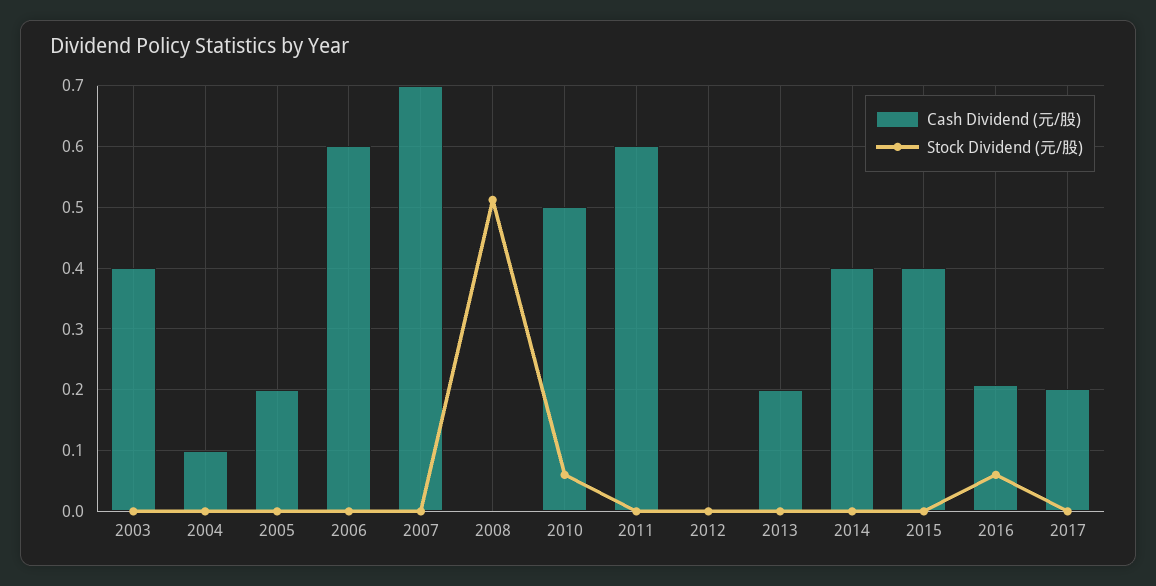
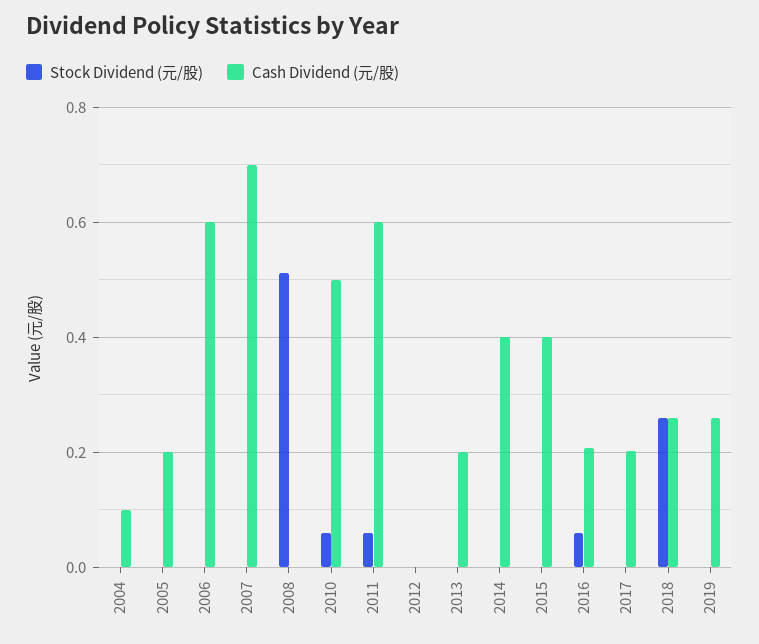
Cash Dividend (元/股), 2003: 0.4 -> none
Stock Dividend (元/股), 2003: 0 -> none
Stock Dividend (元/股), 2011: 0 -> 0.06
Stock Dividend (元/股), 2018: none -> 0.26
Cash Dividend (元/股), 2018: none -> 0.26
Stock Dividend (元/股), 2019: none -> 0
Cash Dividend (元/股), 2019: none -> 0.26

